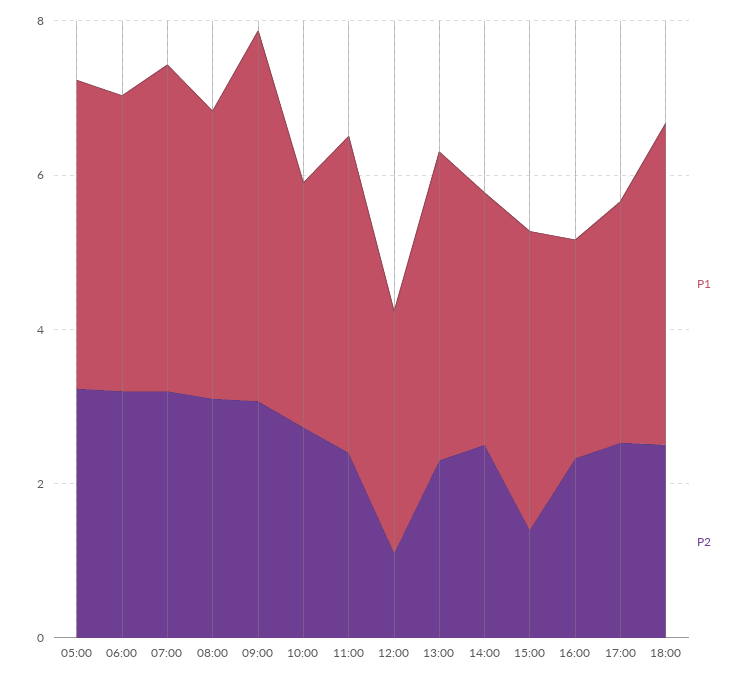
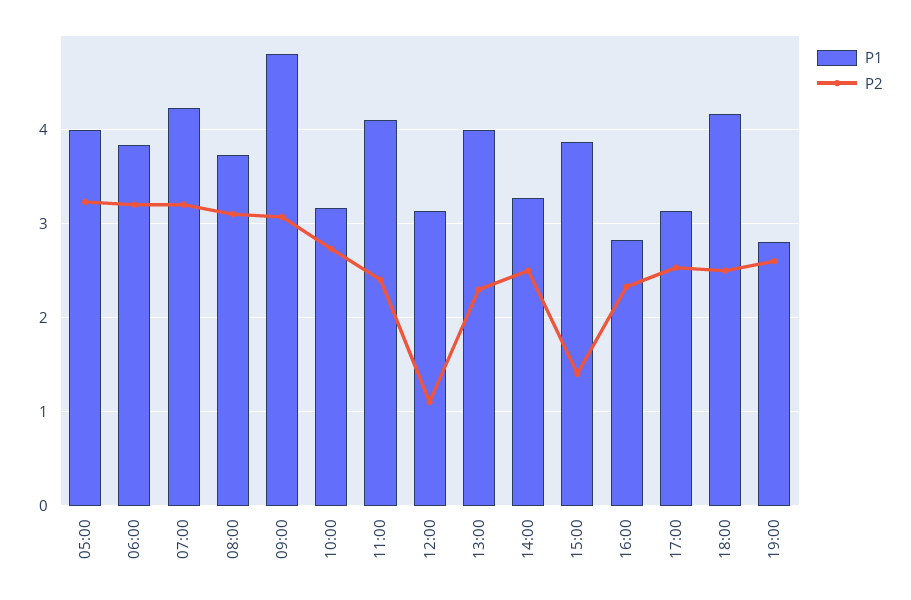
P1, 19:00: none -> 2.8
P2, 19:00: none -> 2.6

